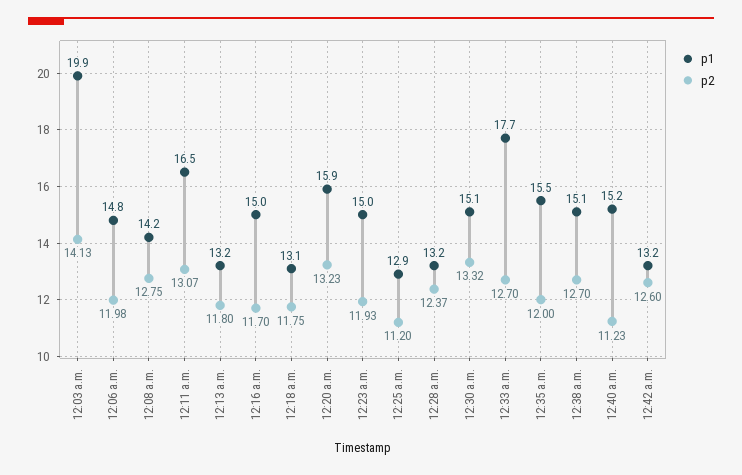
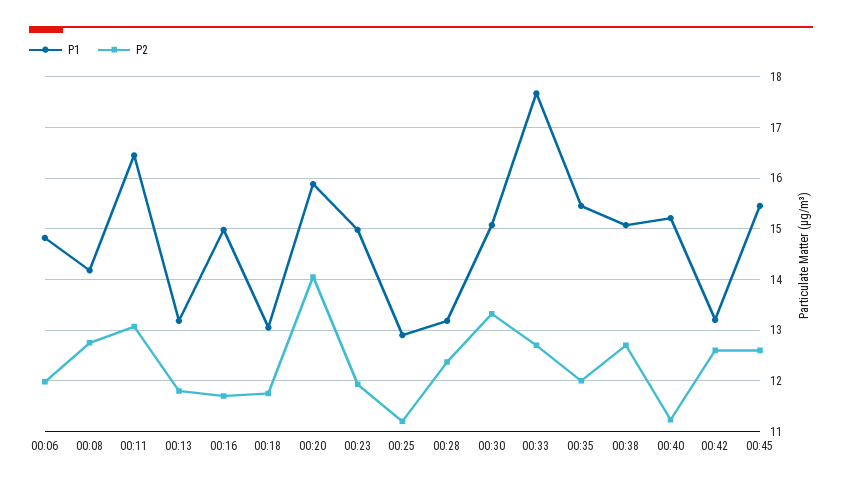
p1, 12:03 a.m.: 19.9 -> none
p2, 12:03 a.m.: 14.13 -> none
p2, 12:20 a.m.: 13.23 -> 14
p1, 00:45: none -> 15.4
p2, 00:45: none -> 12.6

